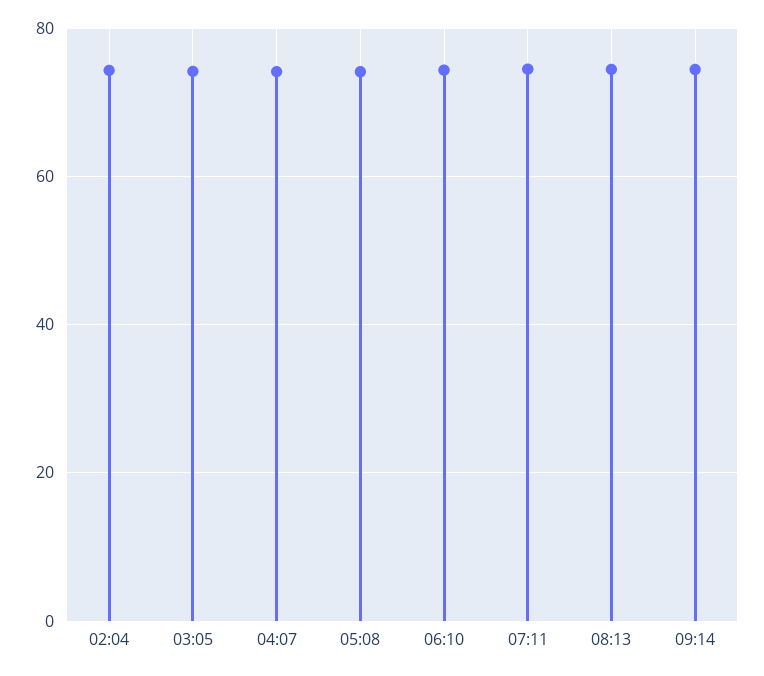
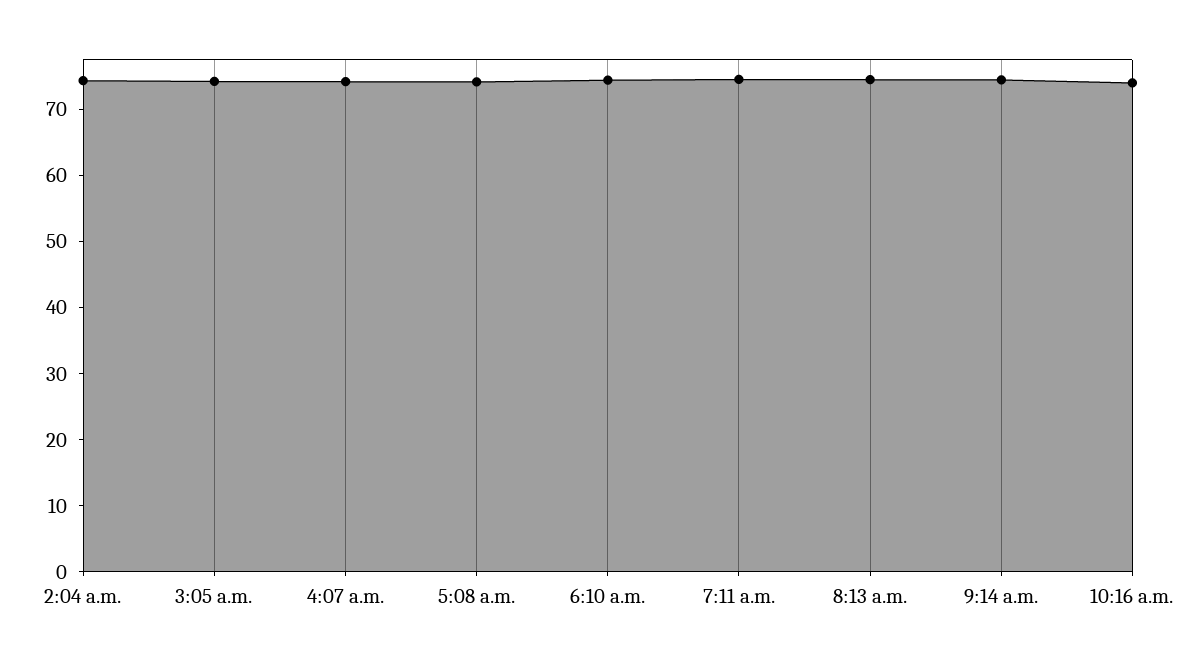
10:16 a.m.: none -> 74

